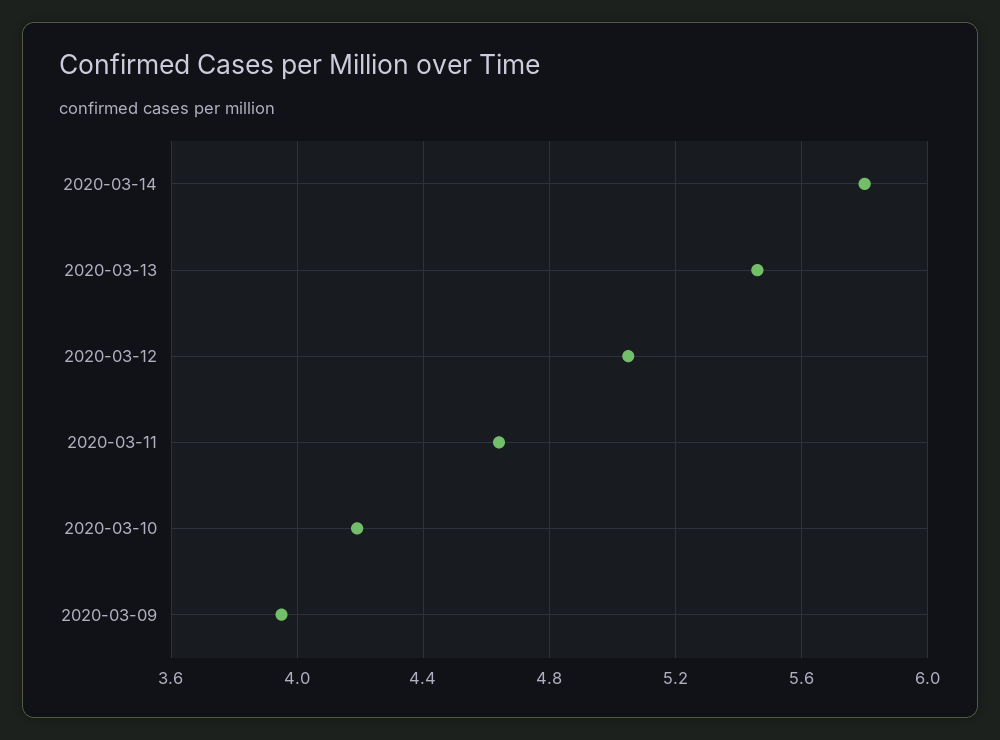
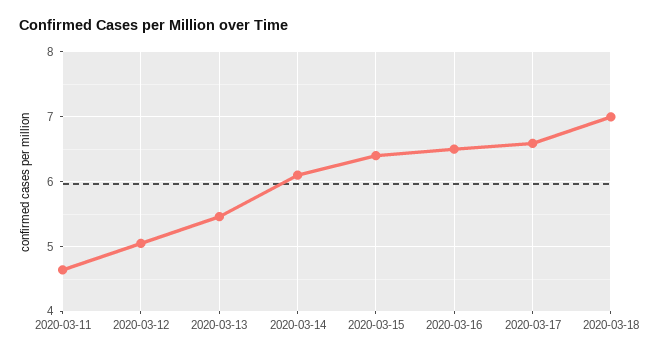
2020-03-14: 5.8 -> 6.1
2020-03-10: 4.2 -> none
2020-03-09: 3.95 -> none
2020-03-15: none -> 6.4
2020-03-16: none -> 6.5
2020-03-17: none -> 6.6
2020-03-18: none -> 7

